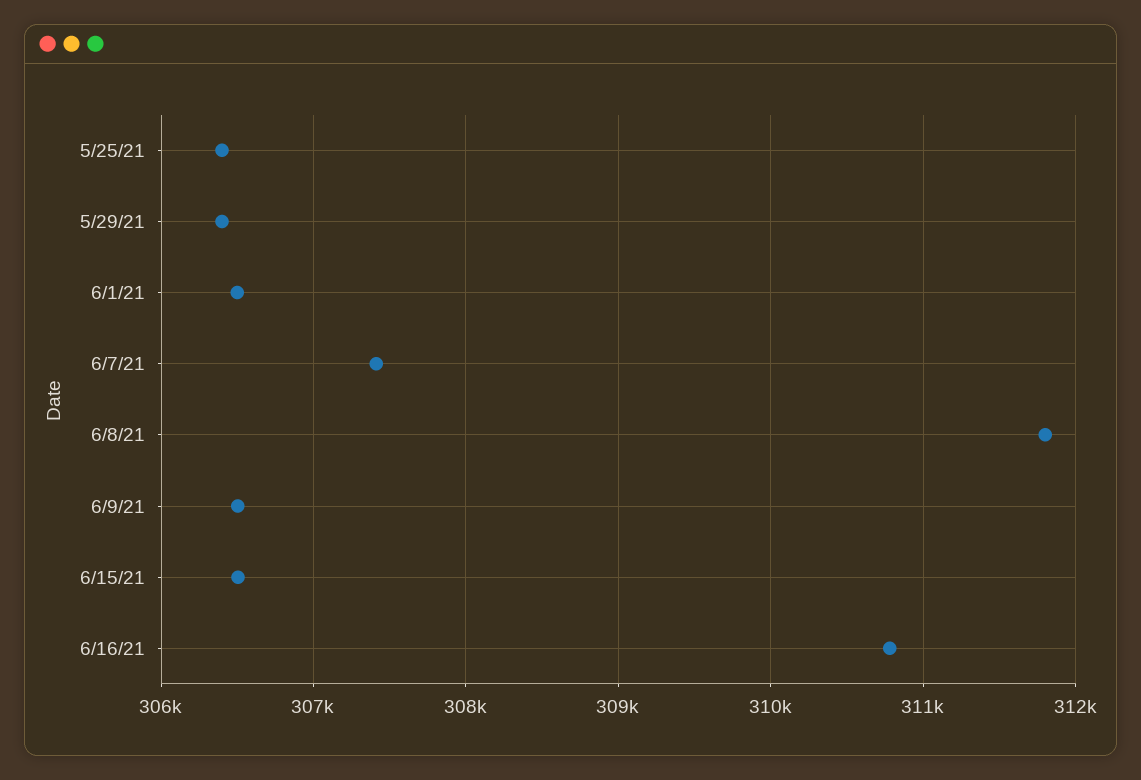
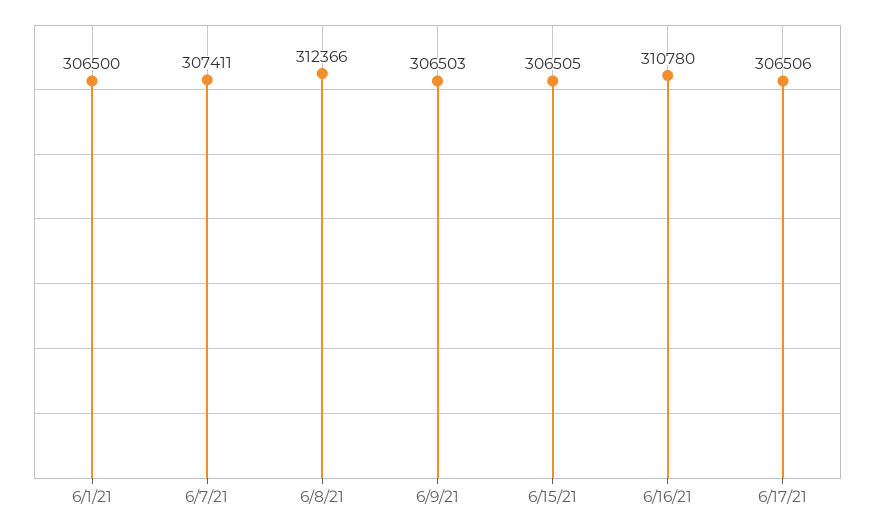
5/25/21: 306400 -> none
5/29/21: 306400 -> none
6/8/21: 311800 -> 312366
6/17/21: none -> 306506

